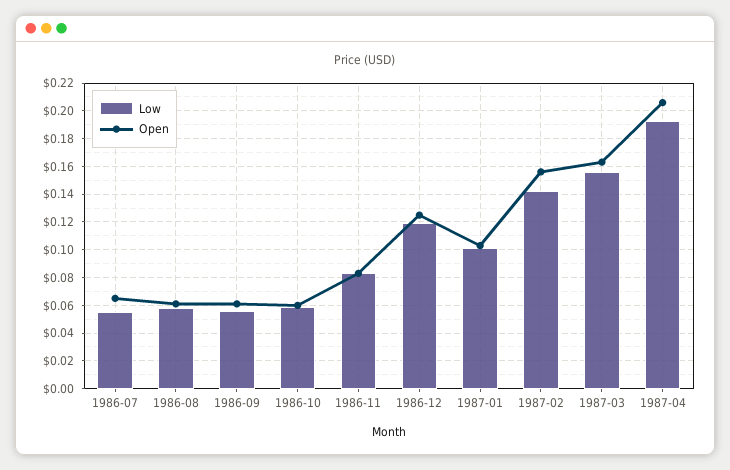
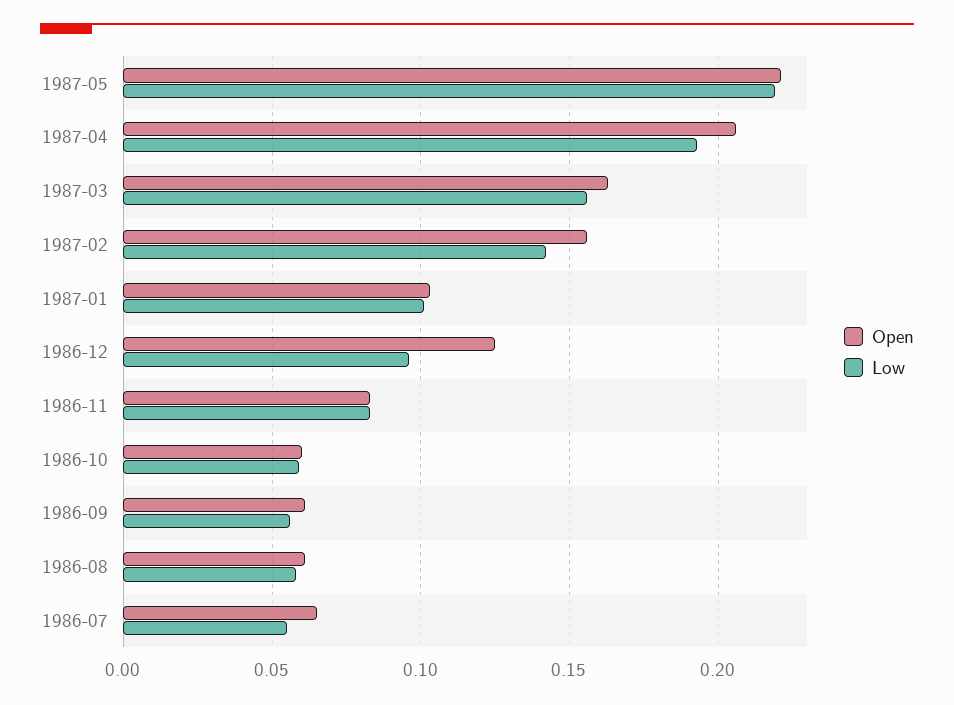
Low, 1986-12: 0.12 -> 0.095
Open, 1987-05: none -> 0.22
Low, 1987-05: none -> 0.22

